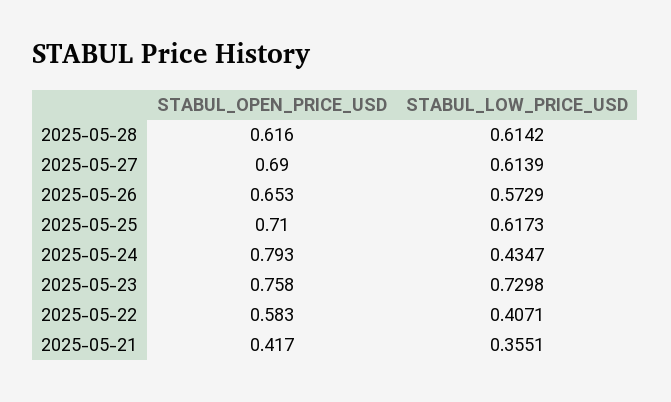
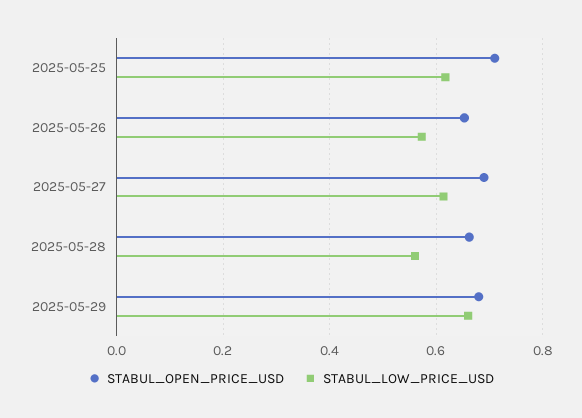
STABUL_OPEN_PRICE_USD, 2025-05-28: 0.616 -> 0.66
STABUL_LOW_PRICE_USD, 2025-05-28: 0.6142 -> 0.56
STABUL_OPEN_PRICE_USD, 2025-05-24: 0.793 -> none
STABUL_LOW_PRICE_USD, 2025-05-24: 0.4347 -> none
STABUL_OPEN_PRICE_USD, 2025-05-23: 0.758 -> none
STABUL_LOW_PRICE_USD, 2025-05-23: 0.7298 -> none
STABUL_OPEN_PRICE_USD, 2025-05-22: 0.583 -> none
STABUL_LOW_PRICE_USD, 2025-05-22: 0.4071 -> none
STABUL_OPEN_PRICE_USD, 2025-05-21: 0.417 -> none
STABUL_LOW_PRICE_USD, 2025-05-21: 0.3551 -> none
STABUL_OPEN_PRICE_USD, 2025-05-29: none -> 0.68
STABUL_LOW_PRICE_USD, 2025-05-29: none -> 0.66

